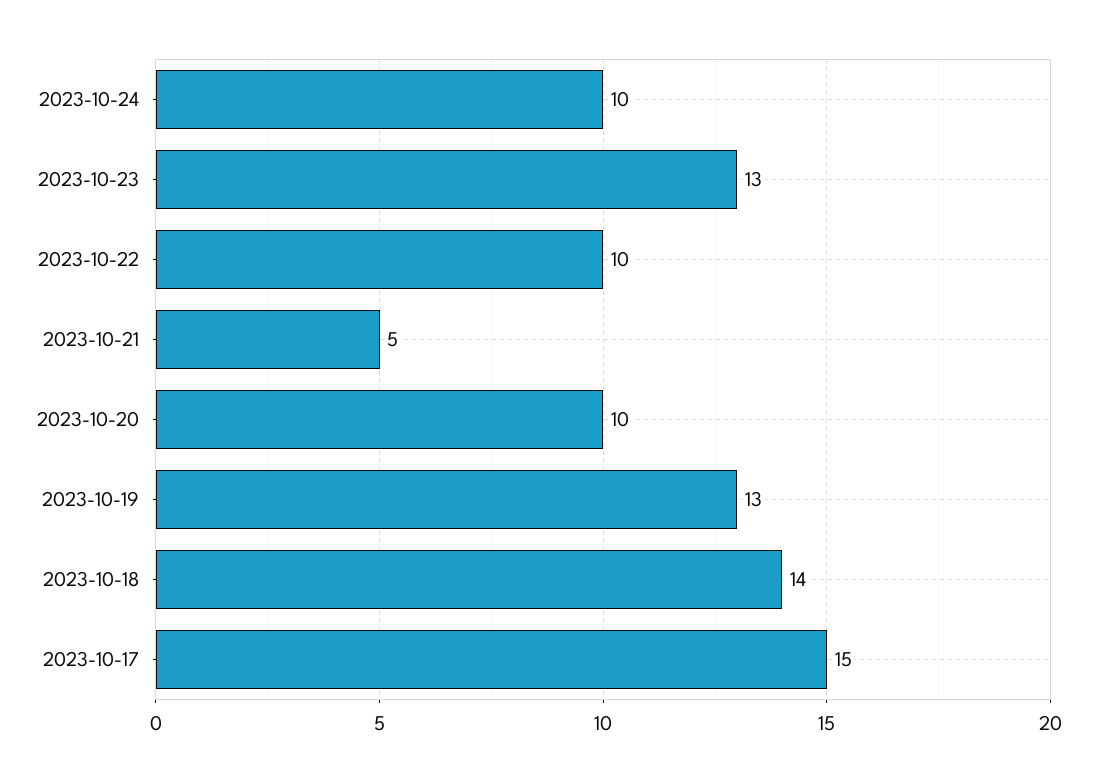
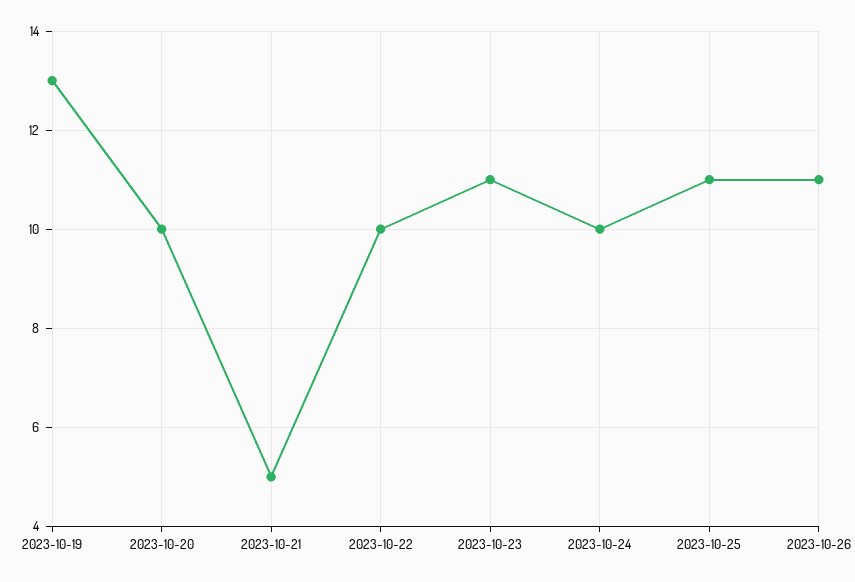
2023-10-23: 13 -> 11
2023-10-18: 14 -> none
2023-10-17: 15 -> none
2023-10-25: none -> 11
2023-10-26: none -> 11

